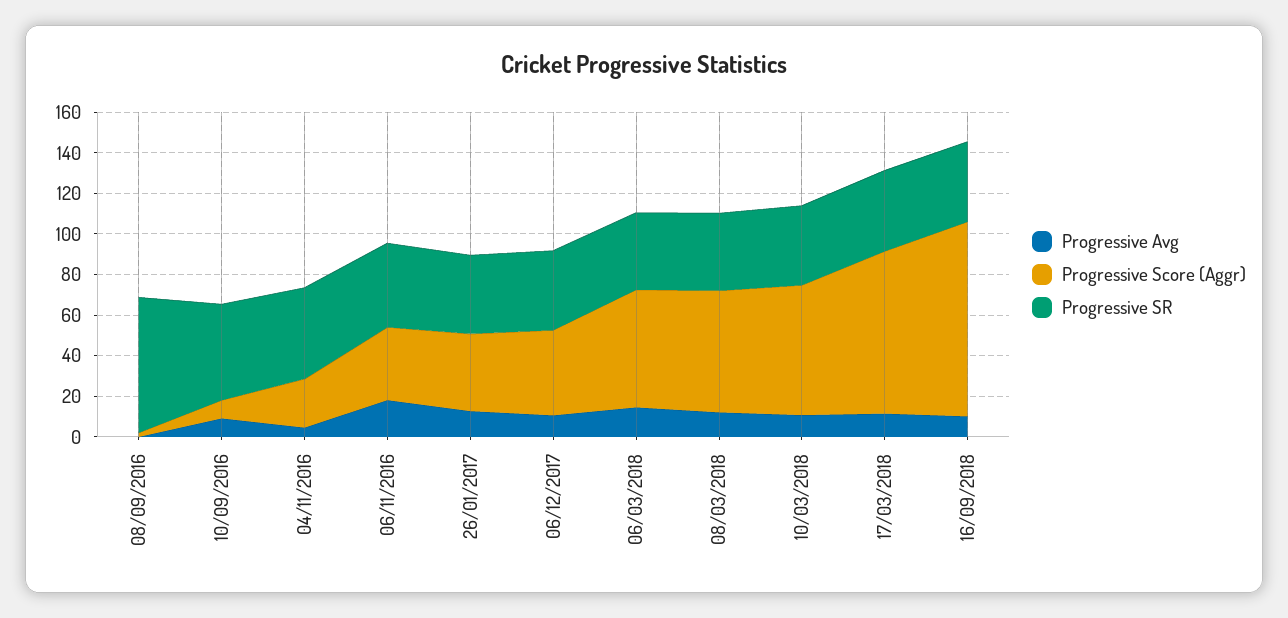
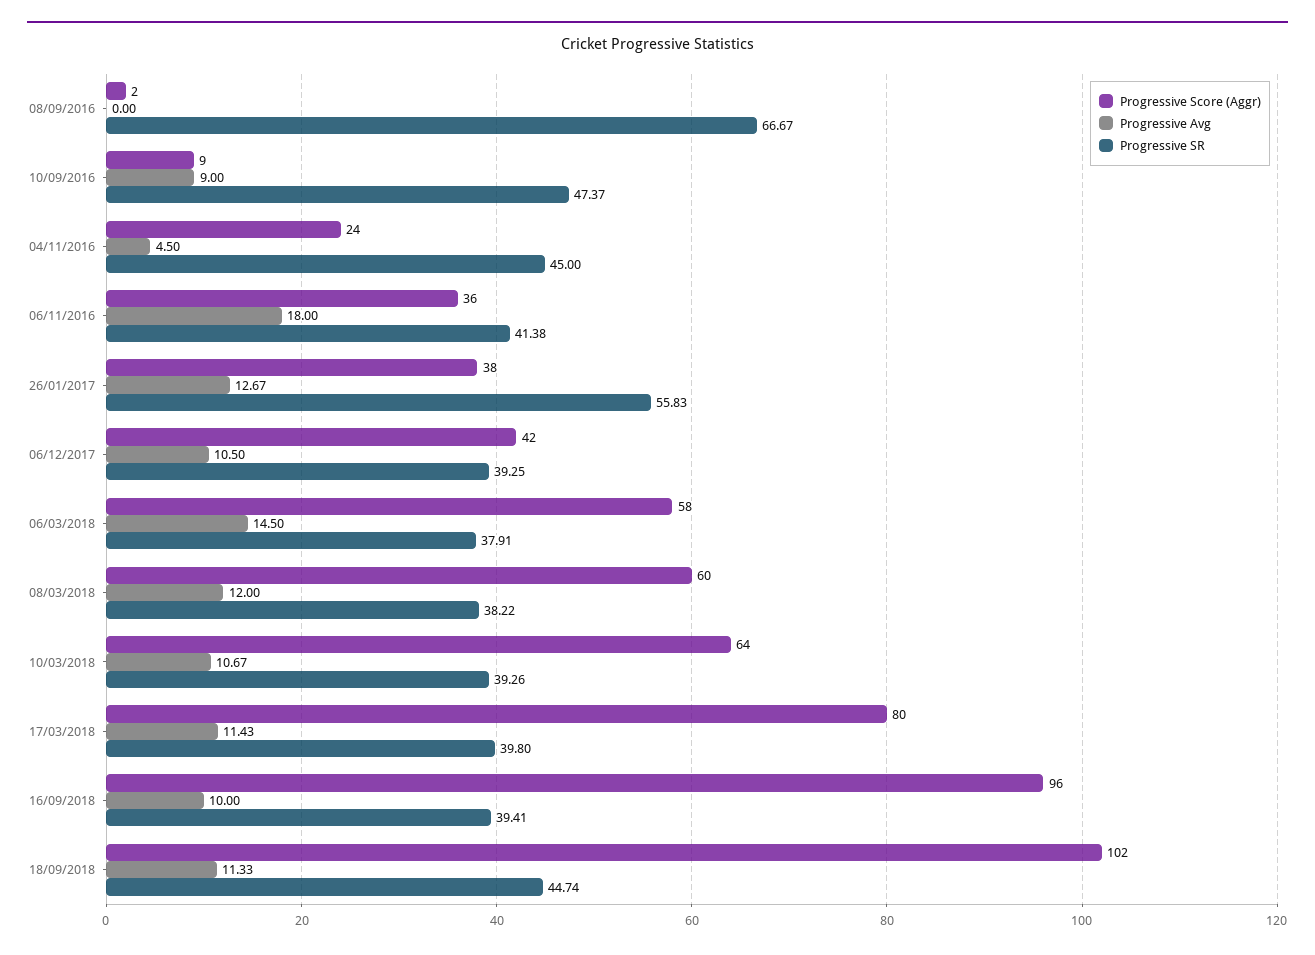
Progressive SR, 26/01/2017: 40 -> 55.83
Progressive Score (Aggr), 18/09/2018: none -> 102
Progressive Avg, 18/09/2018: none -> 11.33
Progressive SR, 18/09/2018: none -> 44.74

